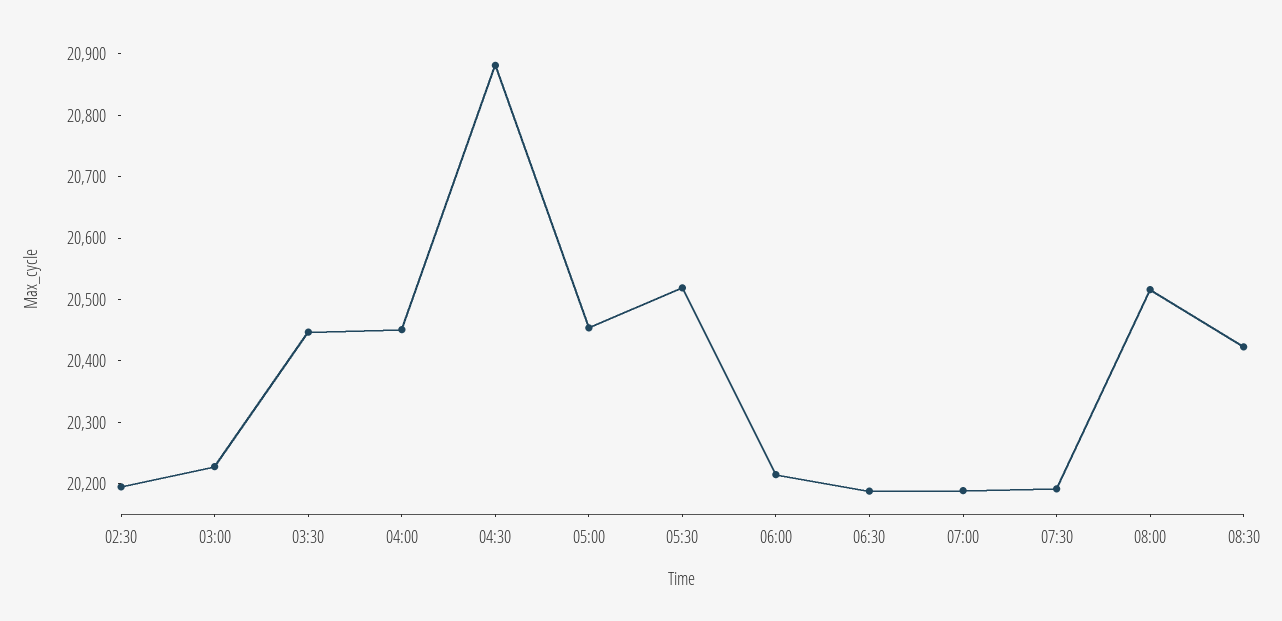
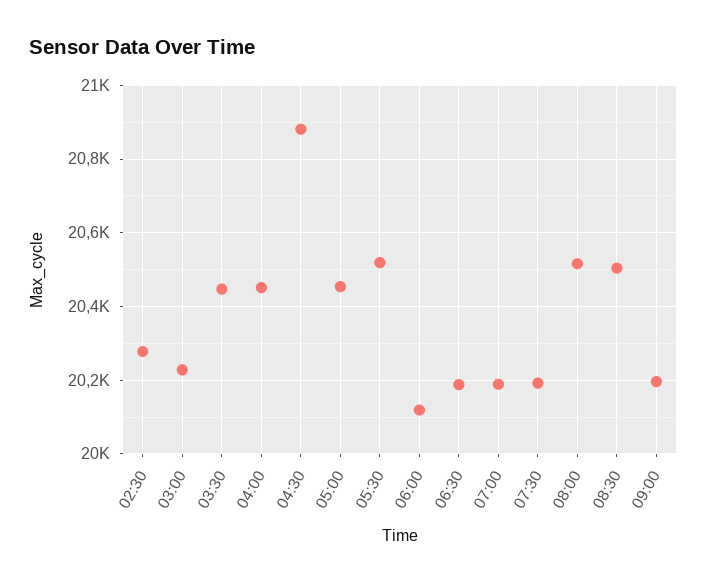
02:30: 20200 -> 20280
06:00: 20220 -> 20120
08:30: 20420 -> 20500
09:00: none -> 20200

